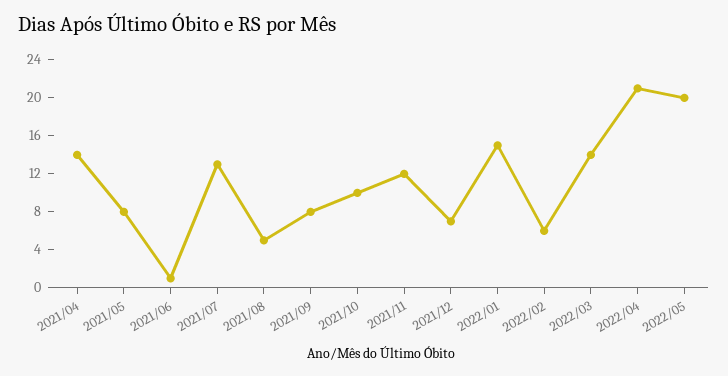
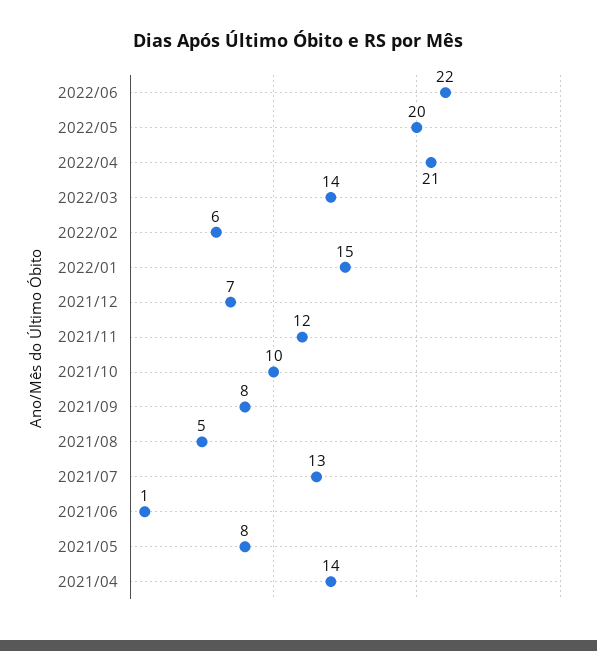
2022/06: none -> 22

